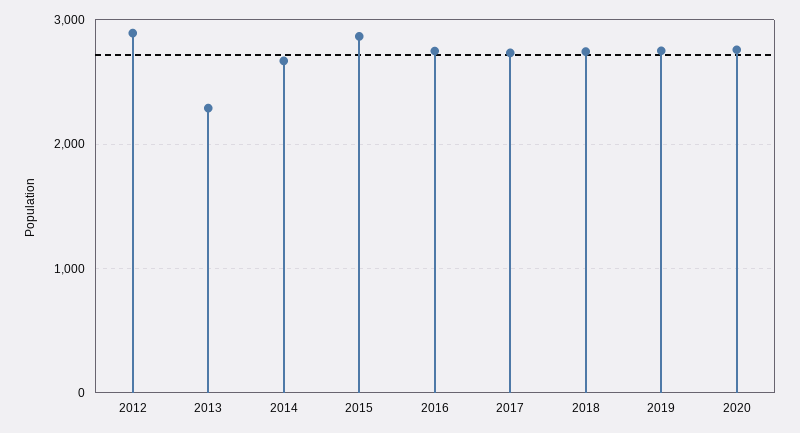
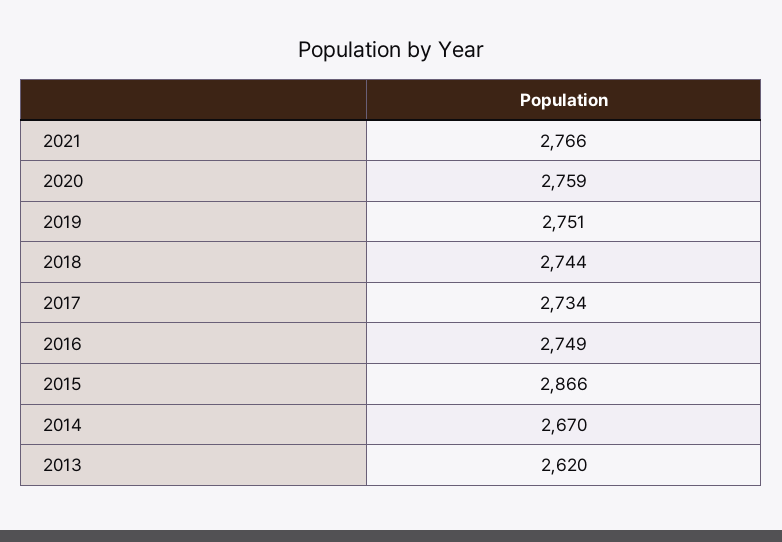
2012: 2900 -> none
2013: 2300 -> 2620
2021: none -> 2766

